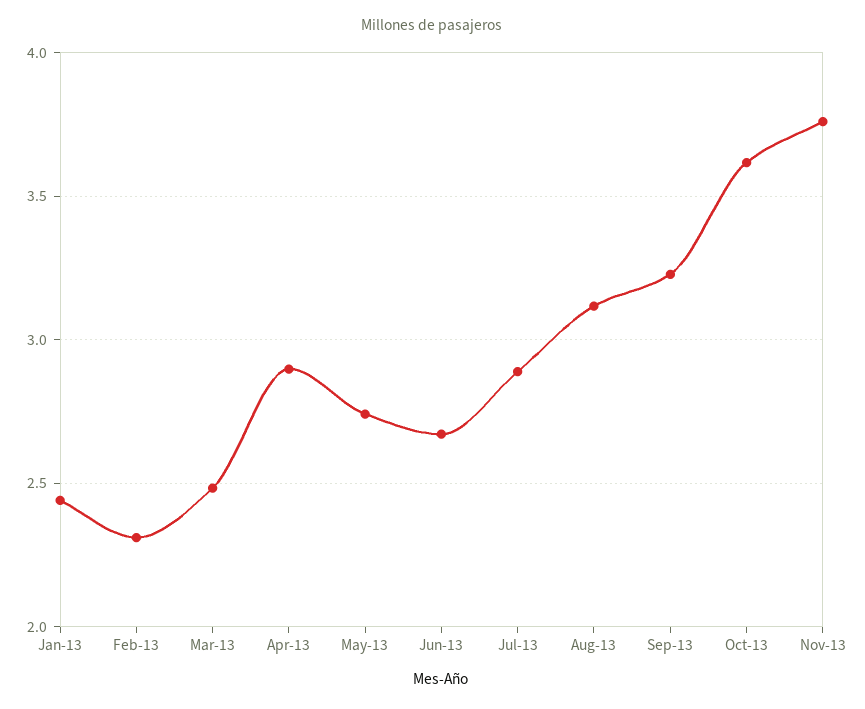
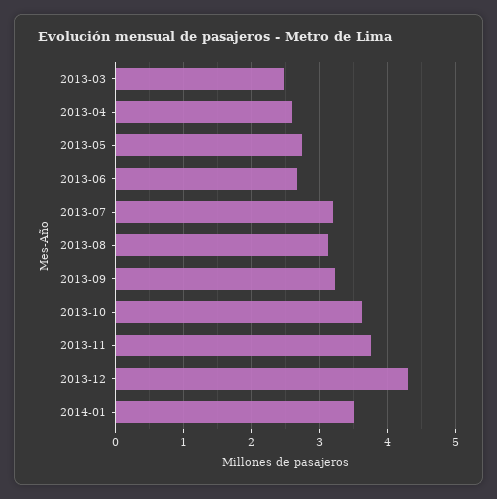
Jan-13: 2.45 -> none
Feb-13: 2.3 -> none
Apr-13: 2.9 -> 2.6
Jul-13: 2.9 -> 3.2
2013-12: none -> 4.3
2014-01: none -> 3.5

